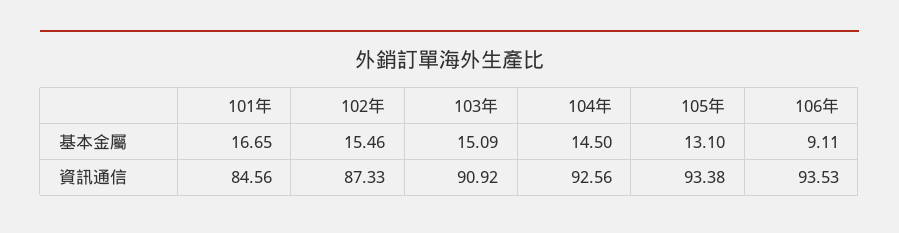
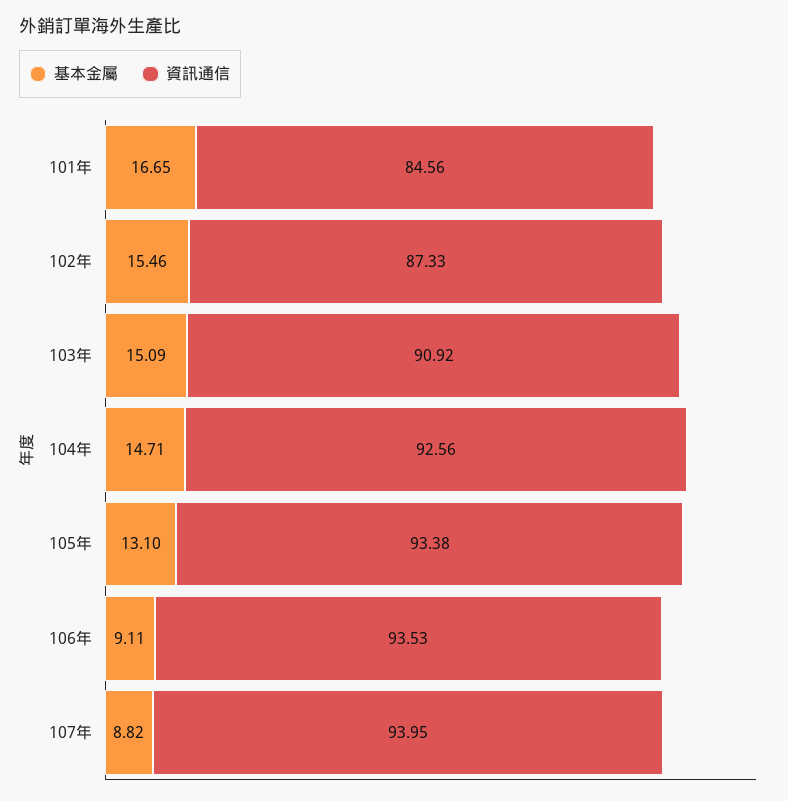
基本金屬, 104年: 14.5 -> 14.71
基本金屬, 107年: none -> 8.82
資訊通信, 107年: none -> 93.95

